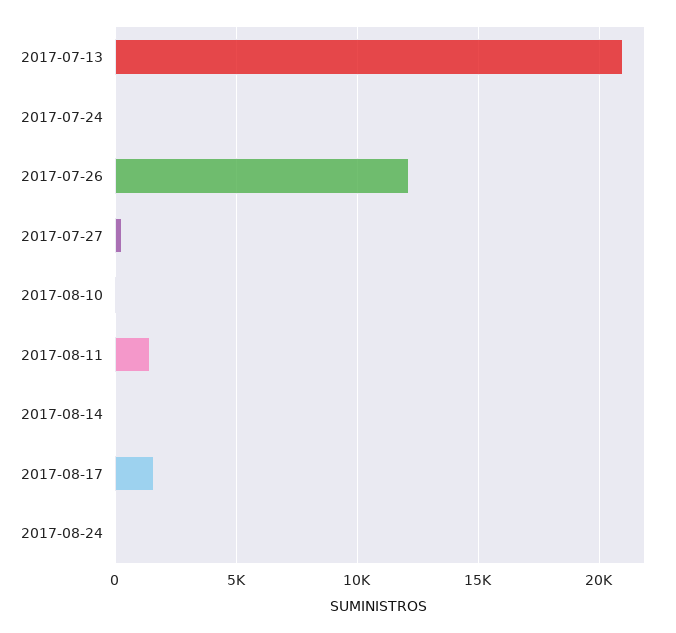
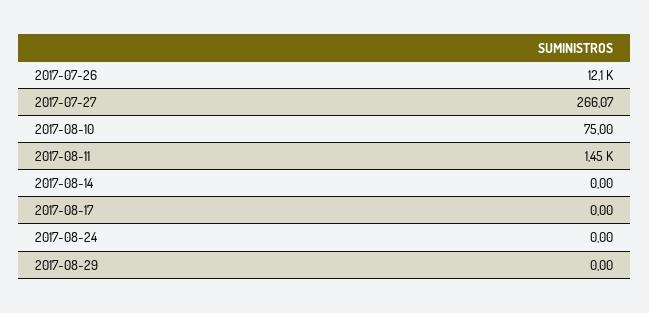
2017-07-13: 21000 -> none
2017-07-24: 0 -> none
2017-08-17: 1500 -> 0
2017-08-29: none -> 0

